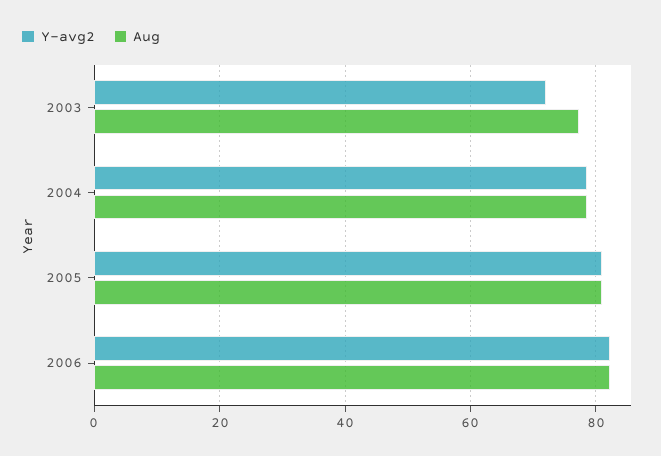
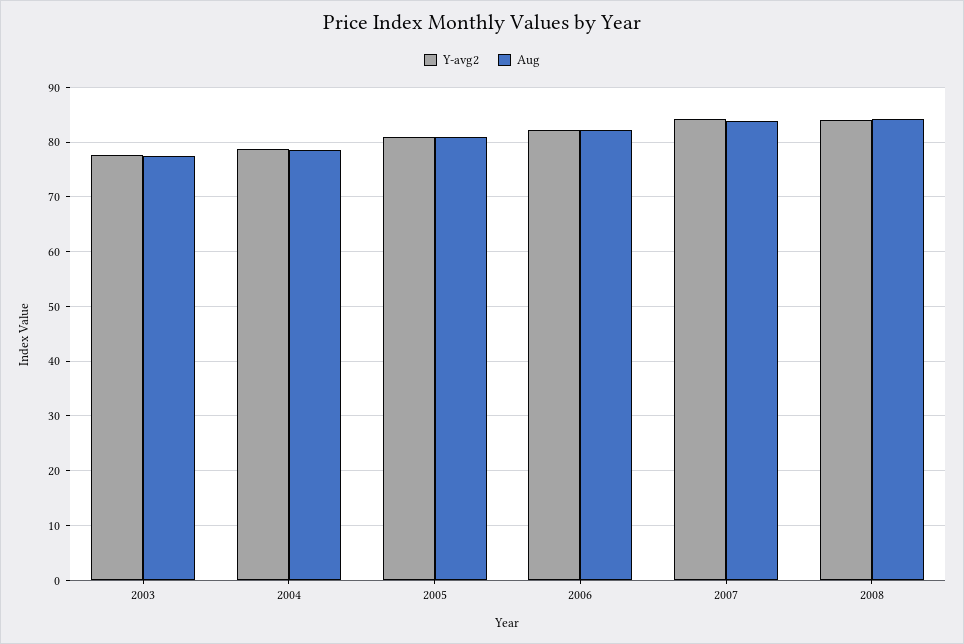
Y-avg2, 2003: 72 -> 78
Y-avg2, 2007: none -> 84
Aug, 2007: none -> 84
Y-avg2, 2008: none -> 84
Aug, 2008: none -> 84

